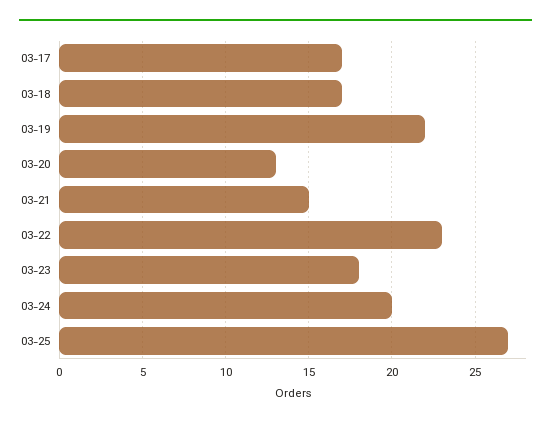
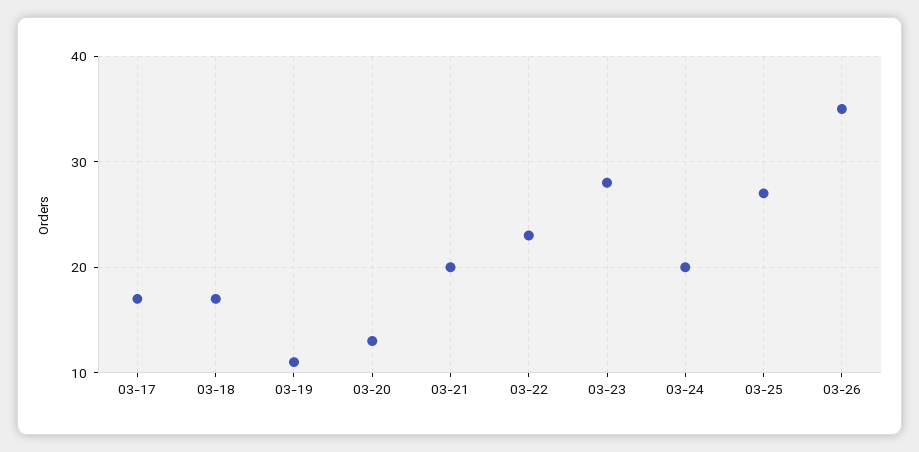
03-19: 22 -> 11
03-21: 15 -> 20
03-23: 18 -> 28
03-26: none -> 35

